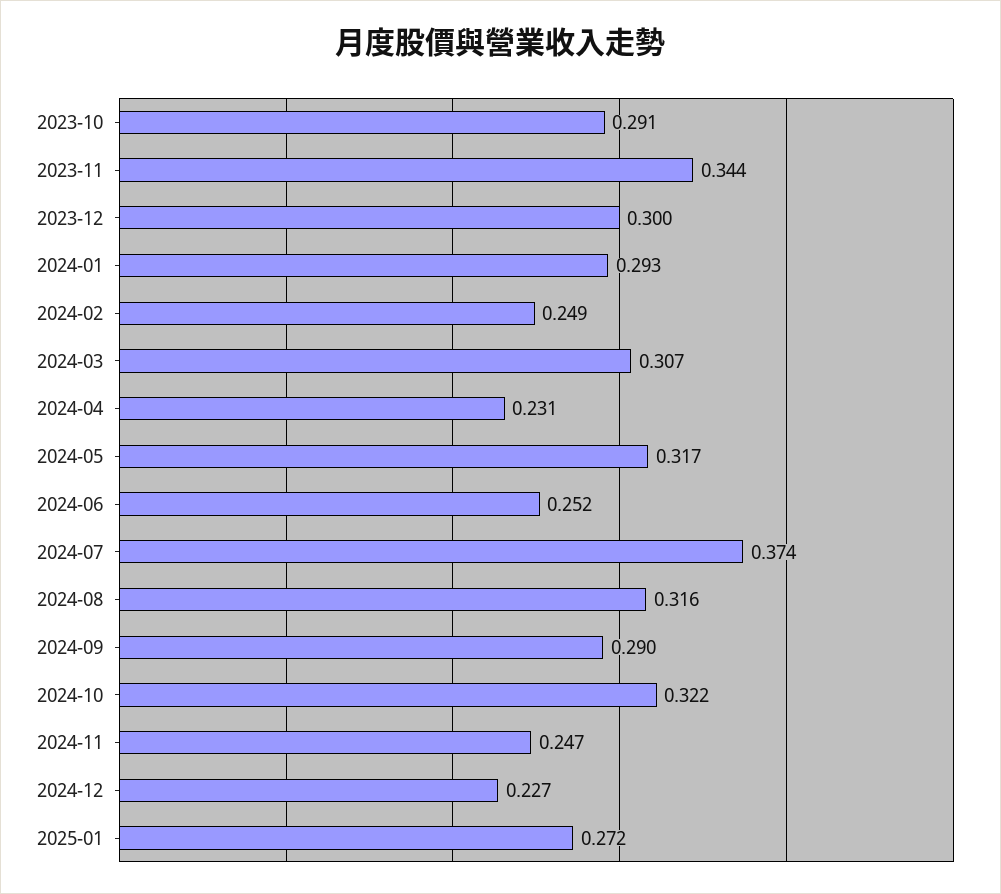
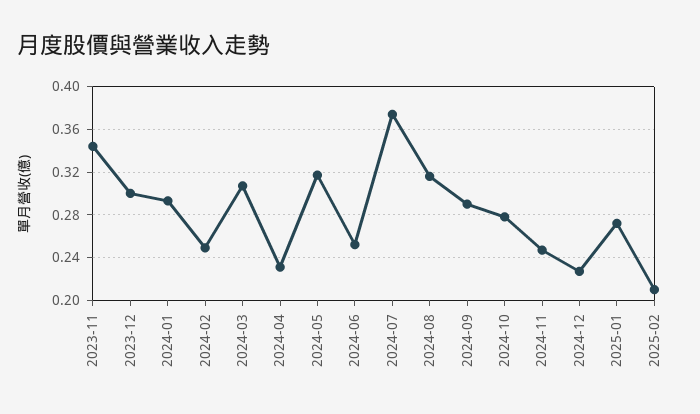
2023-10: 0.291 -> none
2024-10: 0.322 -> 0.28
2025-02: none -> 0.21

